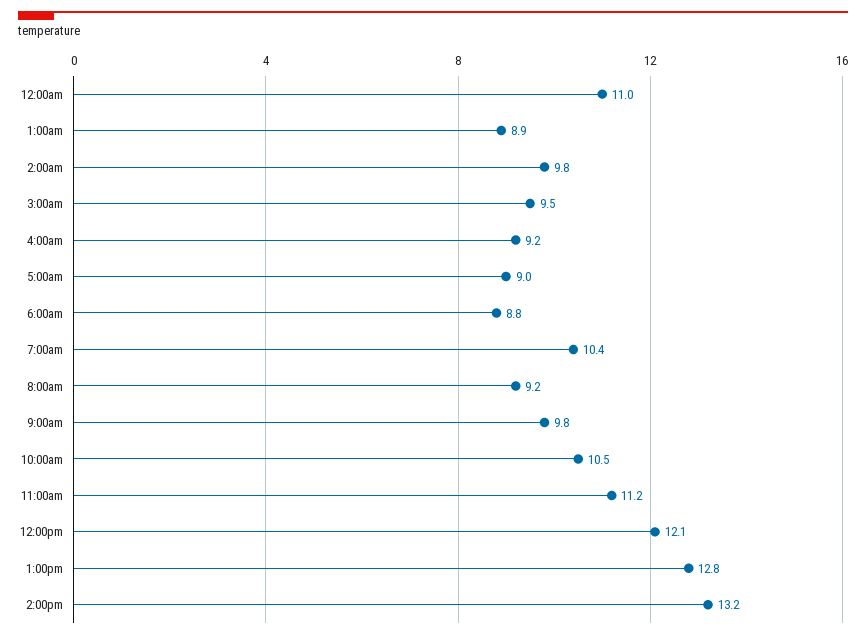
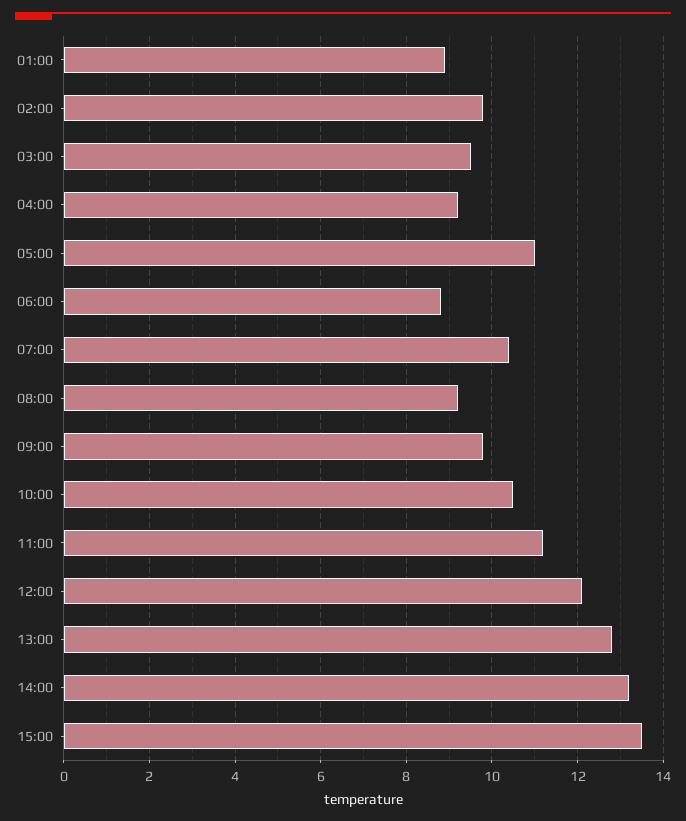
12:00am: 11 -> none
5:00am: 9 -> 11
15:00: none -> 13.5

